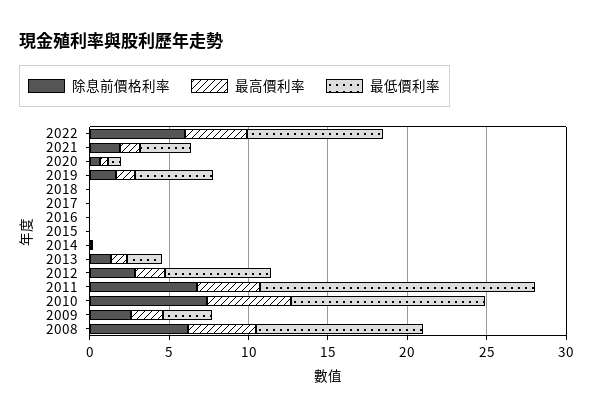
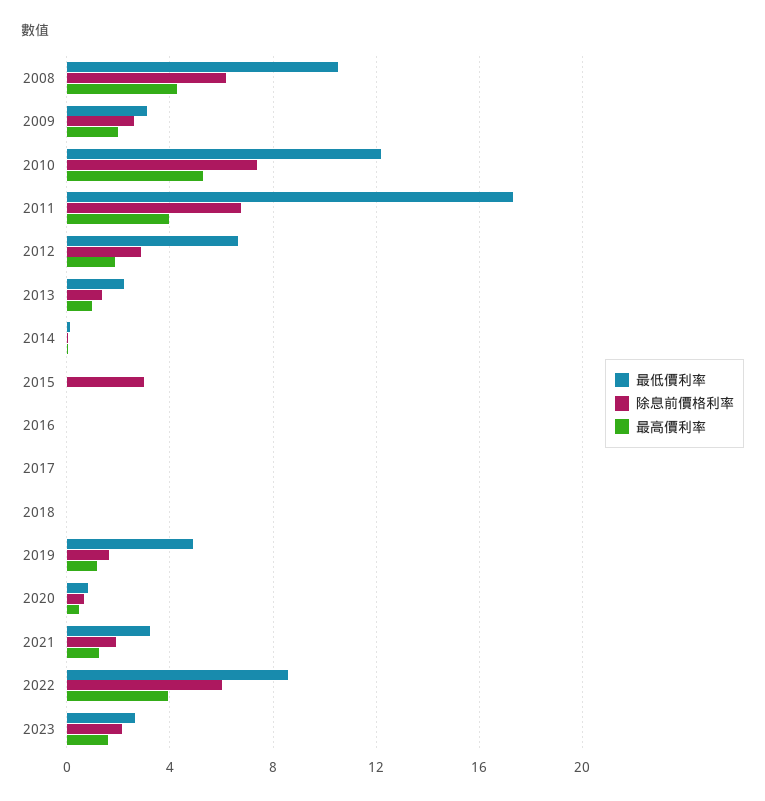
除息前價格利率, 2015: 0 -> 3
最低價利率, 2023: none -> 2.5
除息前價格利率, 2023: none -> 2
最高價利率, 2023: none -> 1.5

